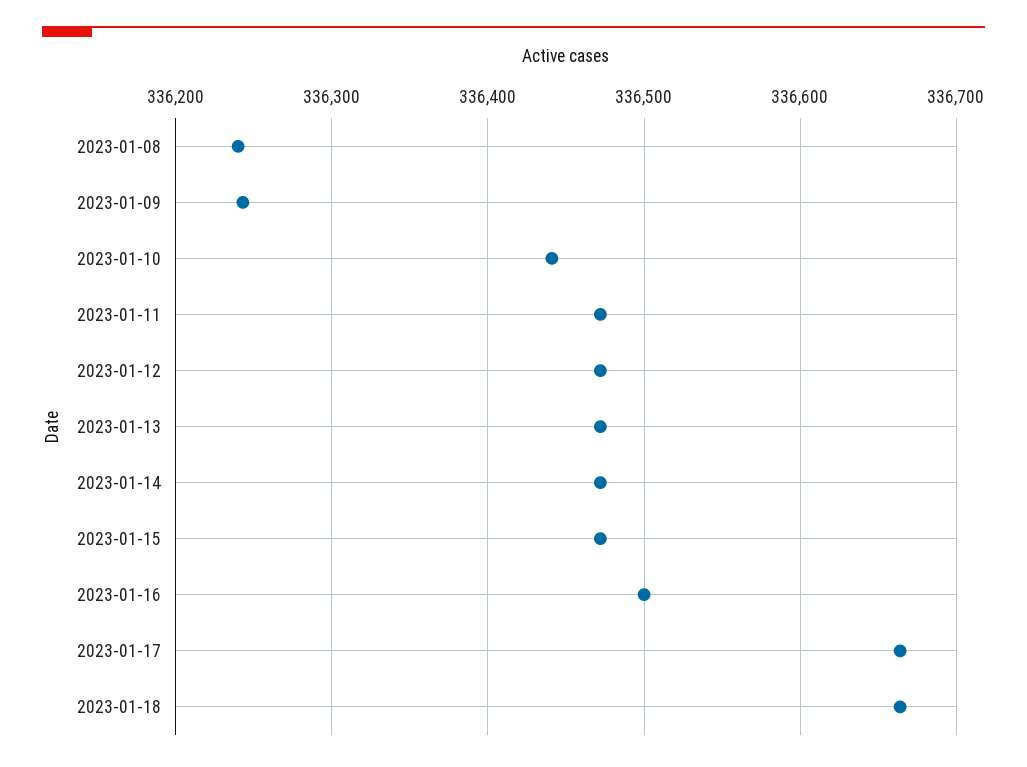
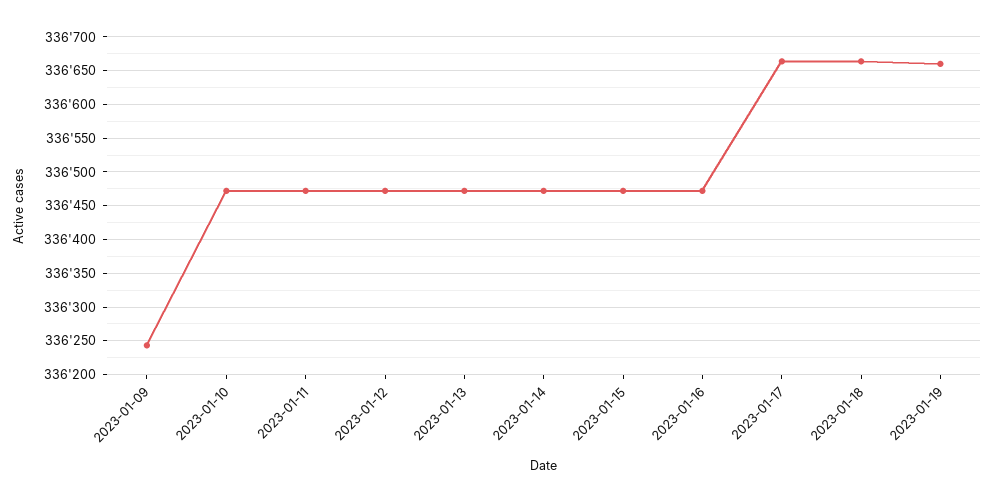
2023-01-08: 336240 -> none
2023-01-10: 336440 -> 336470
2023-01-16: 336500 -> 336470
2023-01-19: none -> 336660

